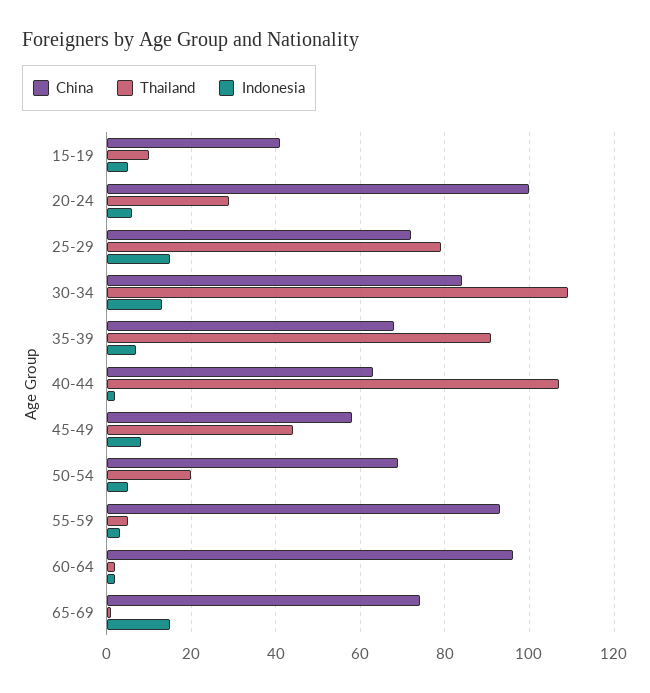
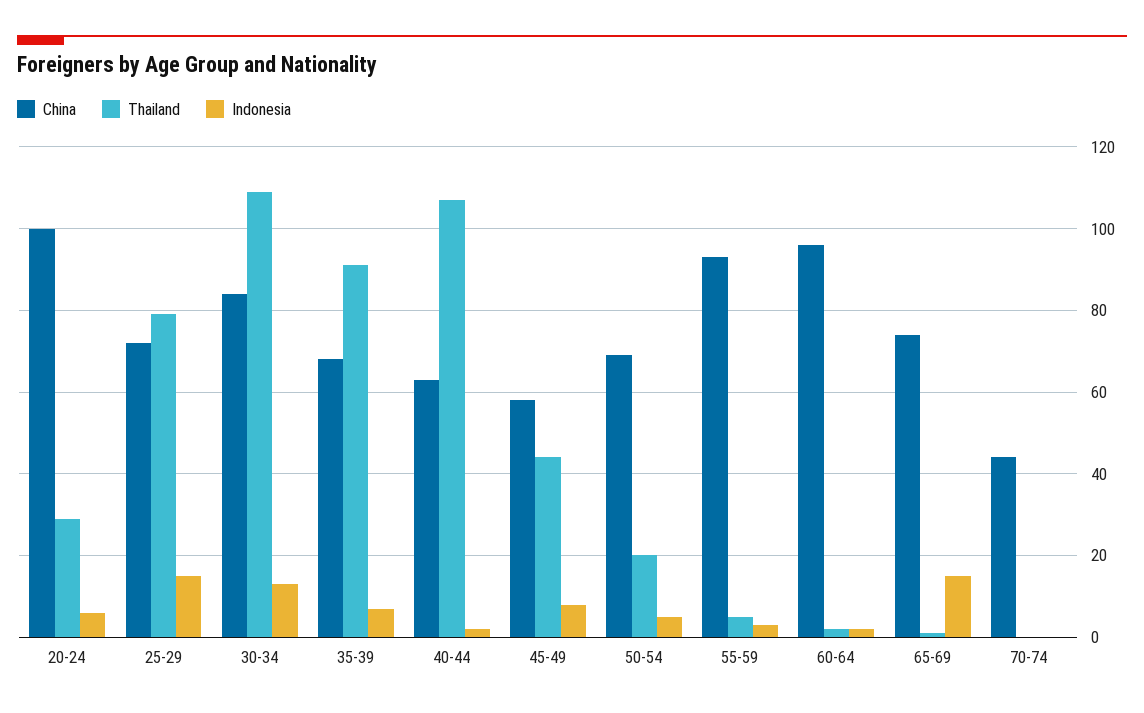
China, 15-19: 40 -> none
Thailand, 15-19: 10 -> none
Indonesia, 15-19: 5 -> none
China, 70-74: none -> 45
Thailand, 70-74: none -> 0
Indonesia, 70-74: none -> 0

